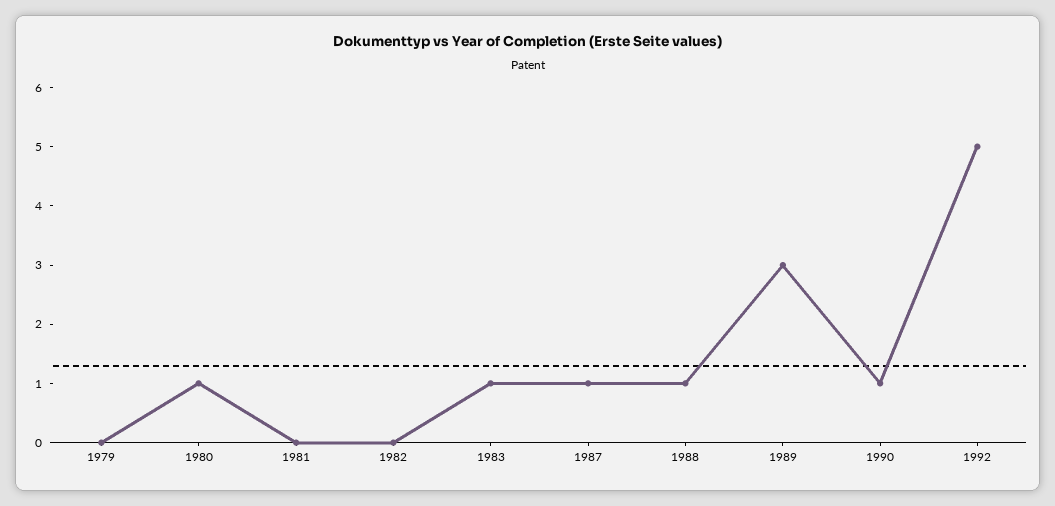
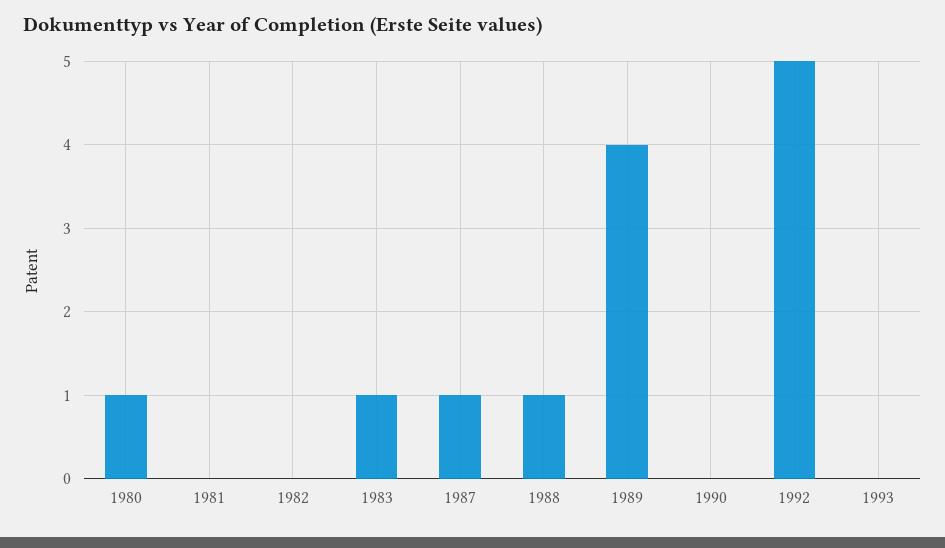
1979: 0 -> none
1989: 3 -> 4
1990: 1 -> 0
1993: none -> 0

